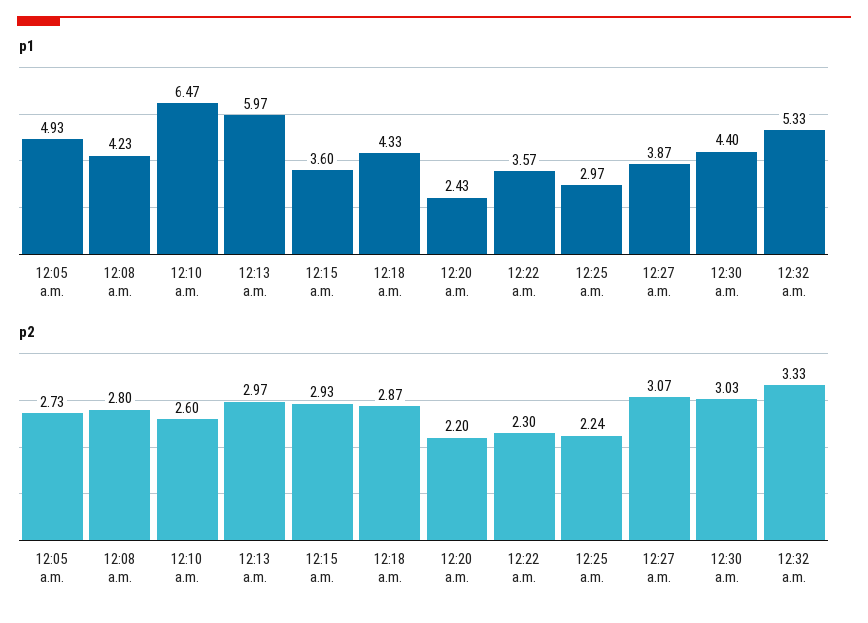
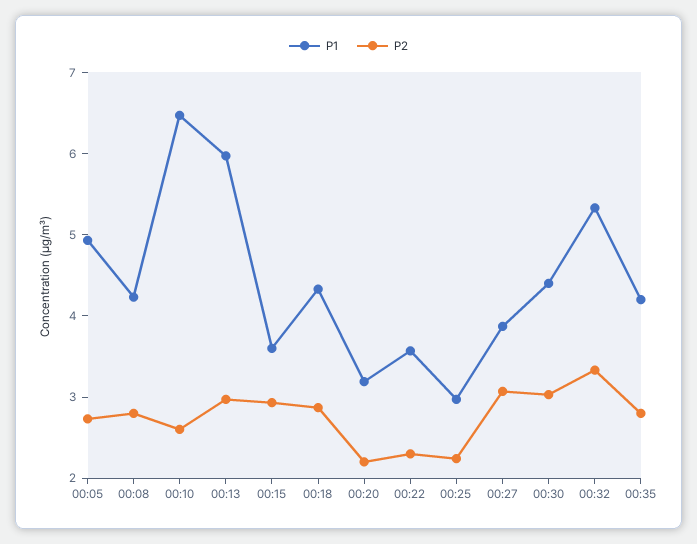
p1, 12:20 a.m.: 2.43 -> 3.2
p1, 00:35: none -> 4.2
p2, 00:35: none -> 2.8

